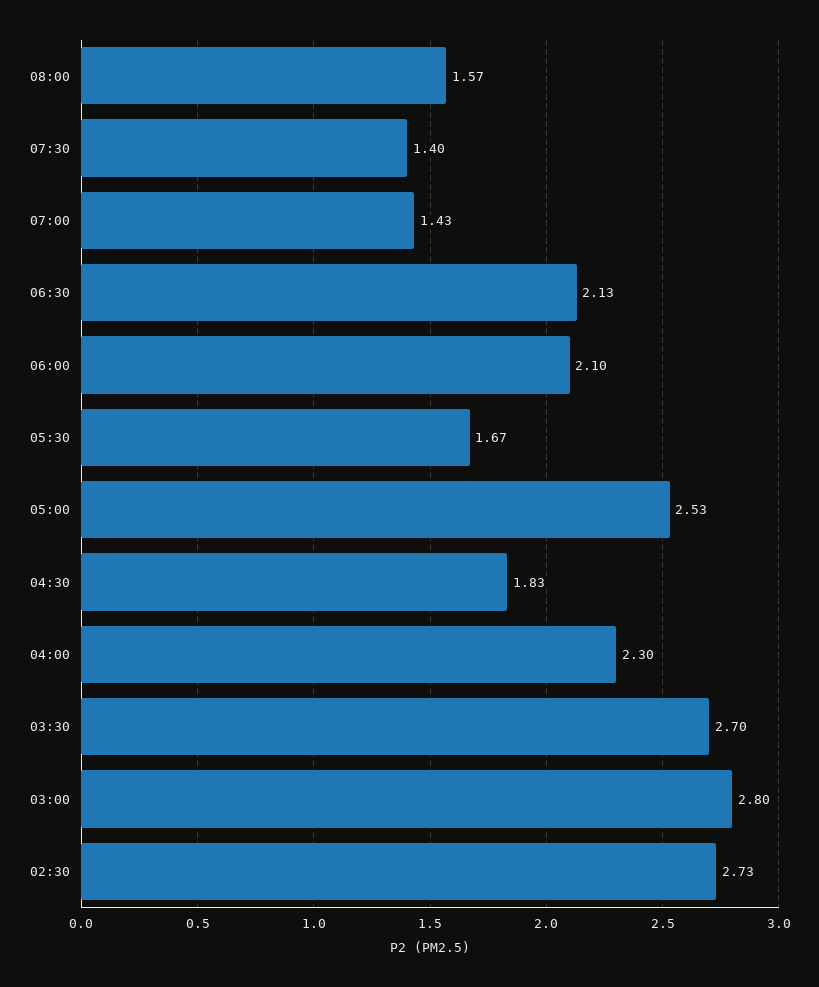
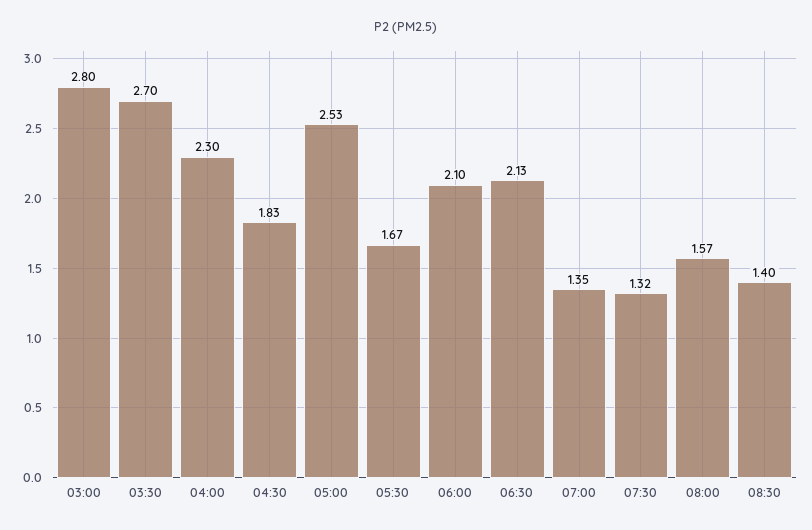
07:30: 1.4 -> 1.32
07:00: 1.43 -> 1.35
02:30: 2.73 -> none
08:30: none -> 1.4

